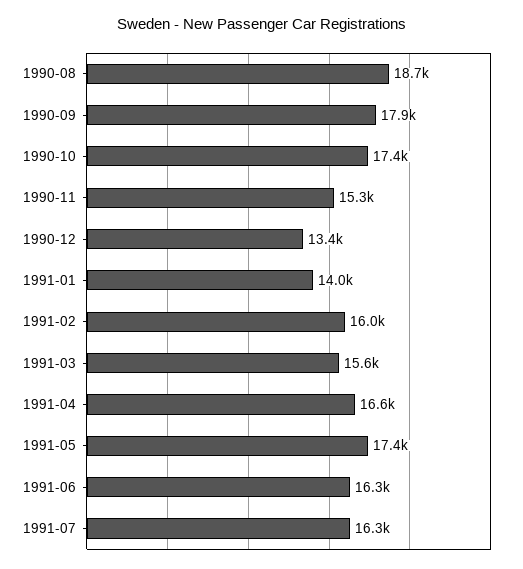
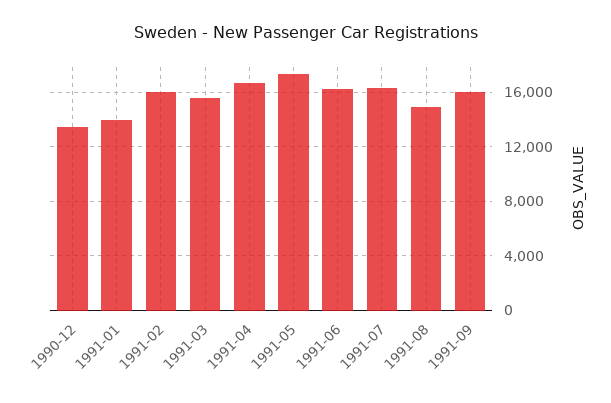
1990-08: 18700 -> none
1990-09: 17900 -> none
1990-10: 17400 -> none
1990-11: 15300 -> none
1991-08: none -> 15000
1991-09: none -> 16000

